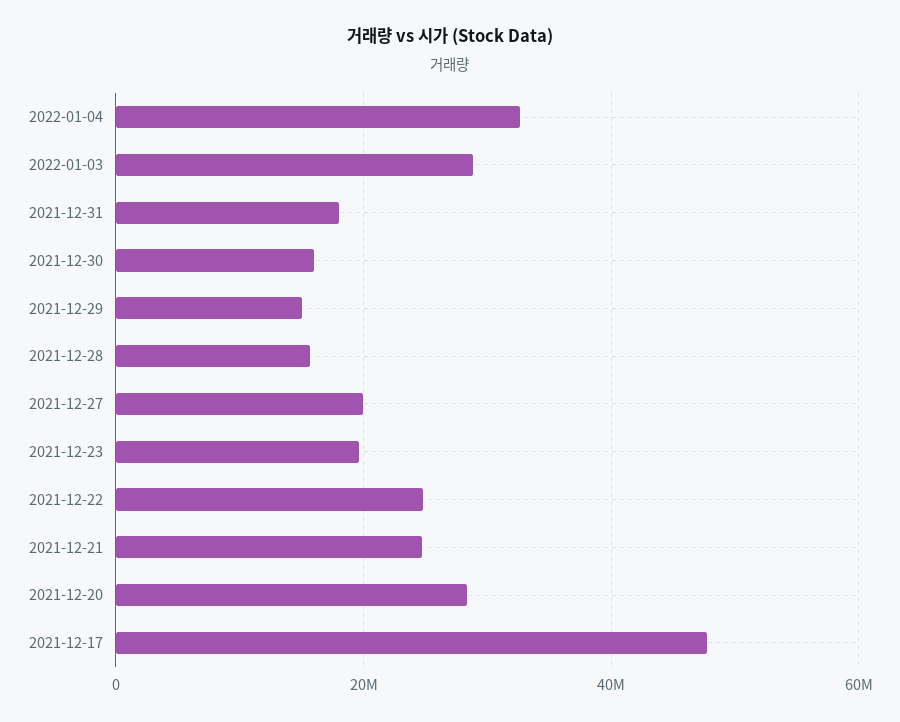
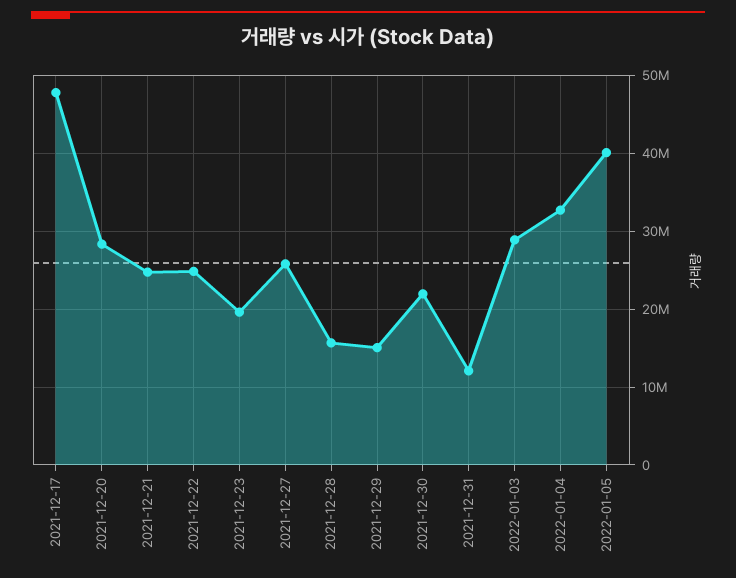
2021-12-31: 18000000 -> 12000000
2021-12-30: 16000000 -> 22000000
2021-12-27: 20000000 -> 26000000
2022-01-05: none -> 40000000

